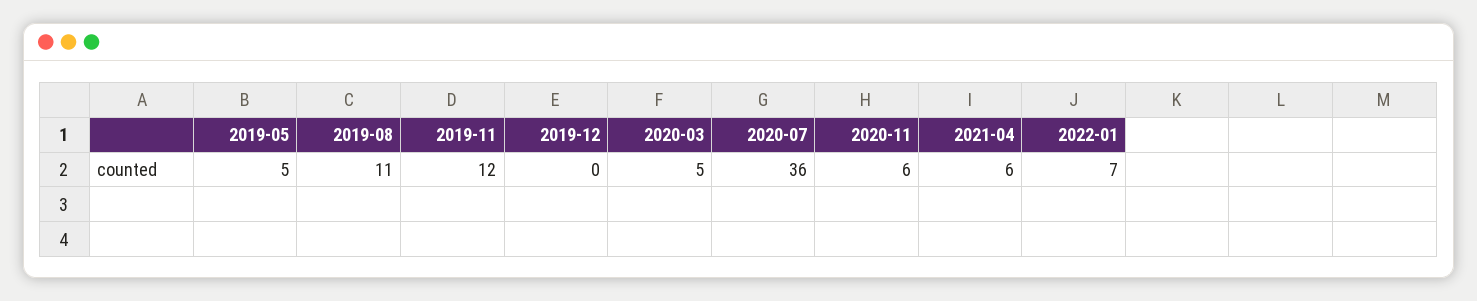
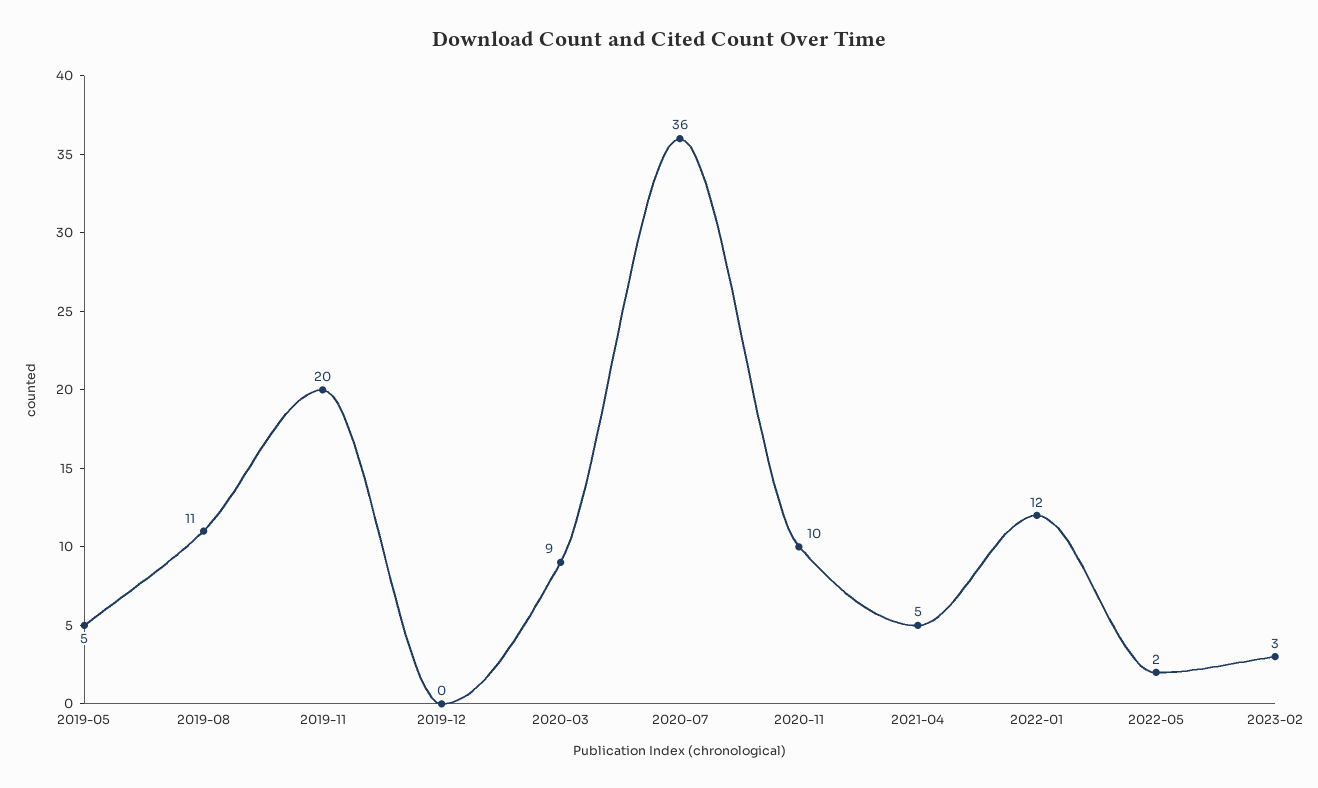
2019-11: 12 -> 20
2020-03: 5 -> 9
2020-11: 6 -> 10
2021-04: 6 -> 5
2022-01: 7 -> 12
2022-05: none -> 2
2023-02: none -> 3

